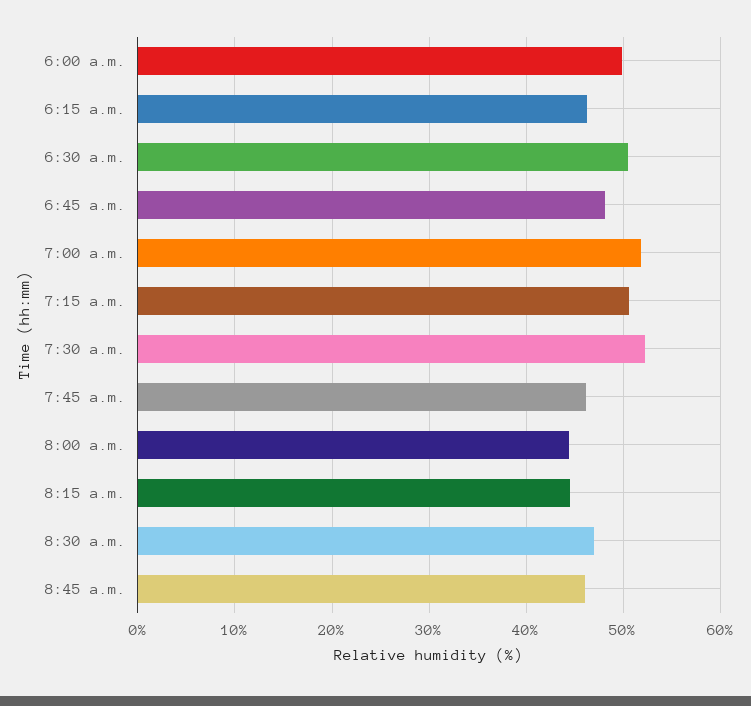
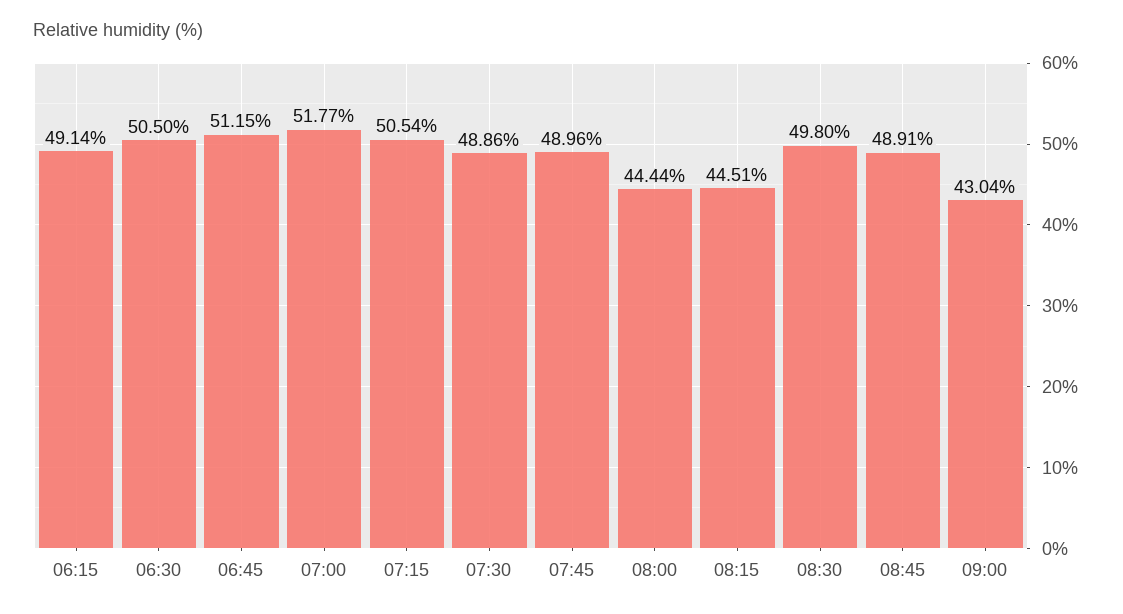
6:00 a.m.: 50 -> none
6:15 a.m.: 46 -> 49.14
6:45 a.m.: 48 -> 51.15
7:30 a.m.: 52 -> 48.86
7:45 a.m.: 46 -> 48.96
8:30 a.m.: 47 -> 49.8
8:45 a.m.: 46 -> 48.91
09:00: none -> 43.04

